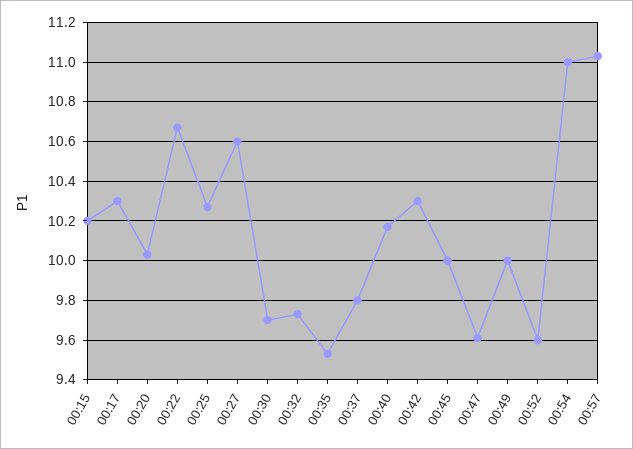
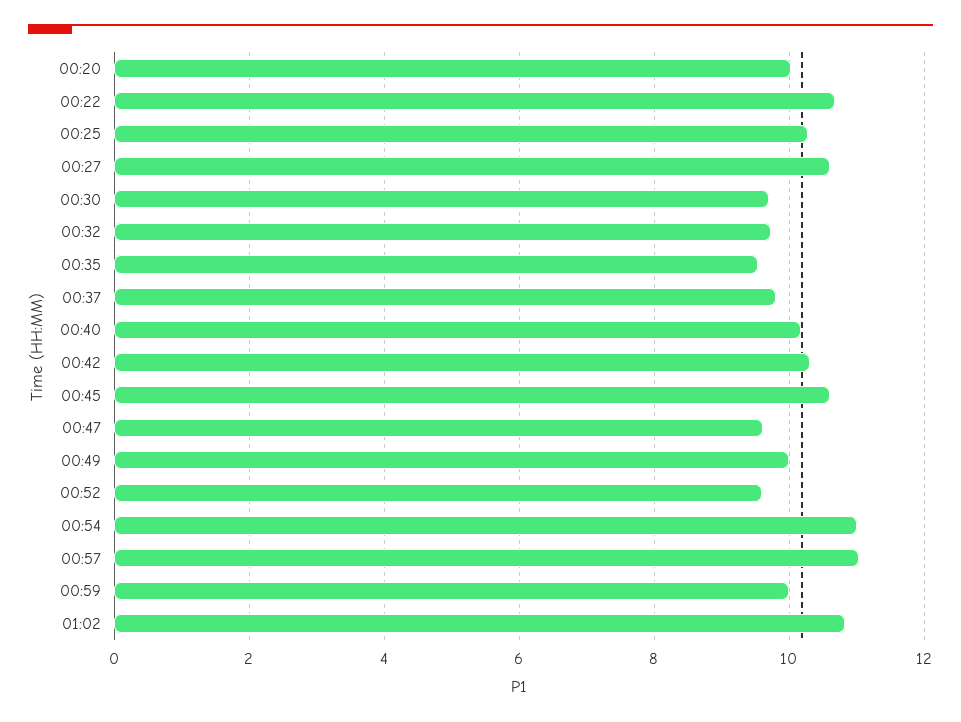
00:15: 10.2 -> none
00:17: 10.3 -> none
00:45: 10 -> 10.6
00:59: none -> 10
01:02: none -> 10.8

